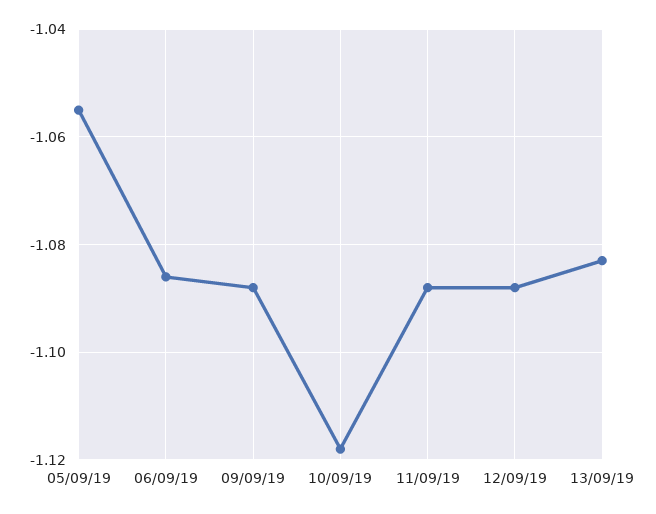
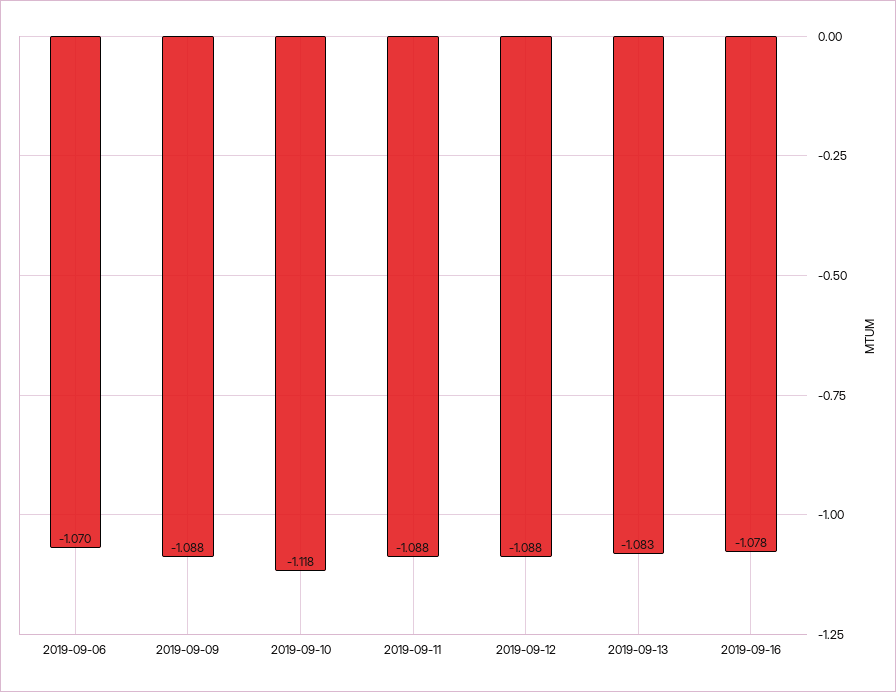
05/09/19: -1.055 -> none
06/09/19: -1.085 -> -1.07
2019-09-16: none -> -1.078

